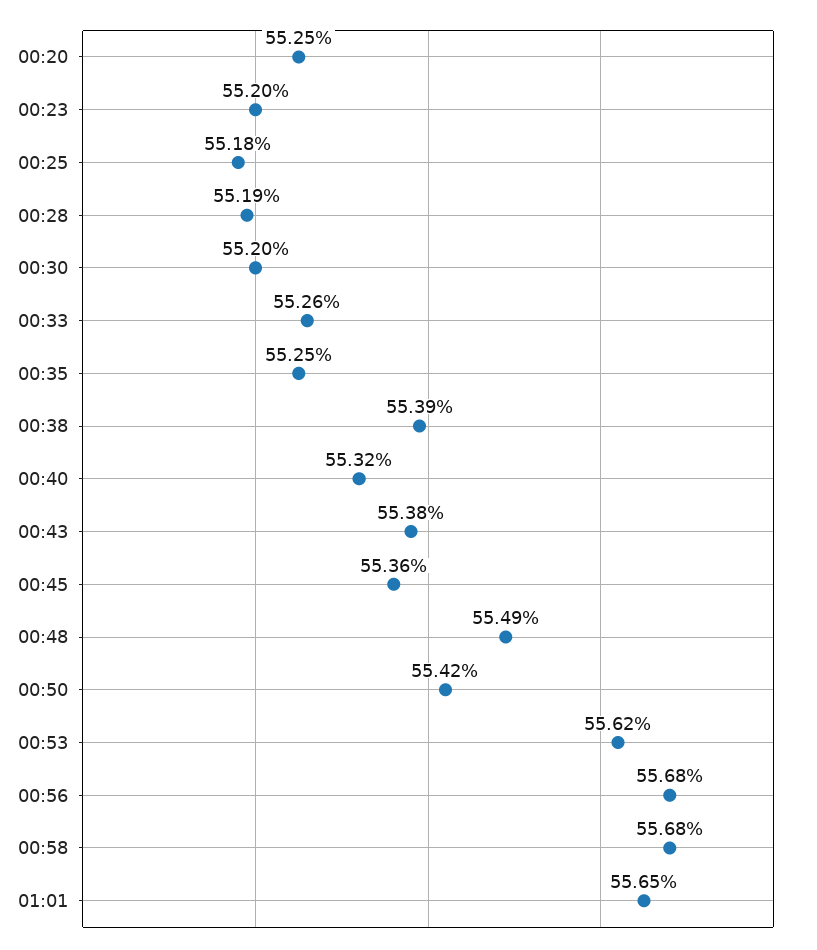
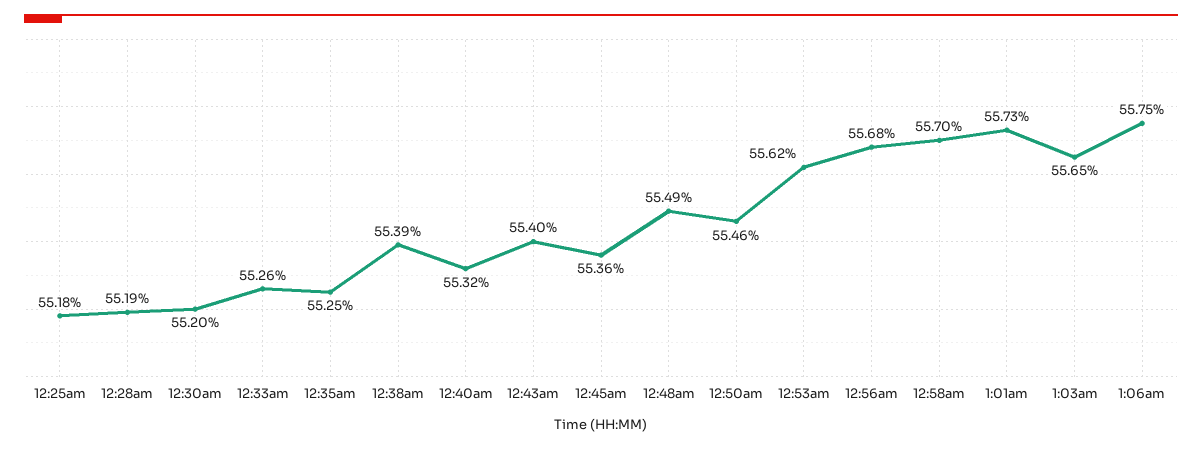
00:20: 55.25 -> none
00:23: 55.2 -> none
00:43: 55.38 -> 55.4
00:50: 55.42 -> 55.46
00:58: 55.68 -> 55.7
01:01: 55.65 -> 55.73
1:03am: none -> 55.65
1:06am: none -> 55.75

